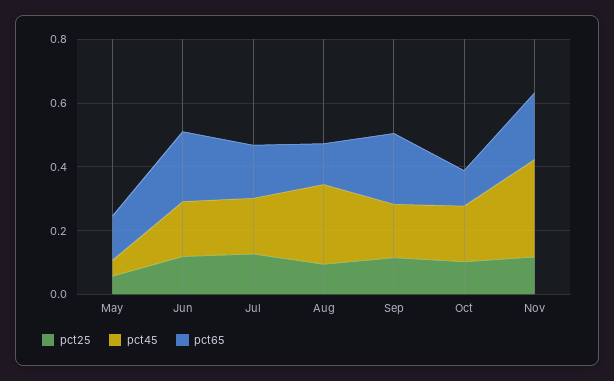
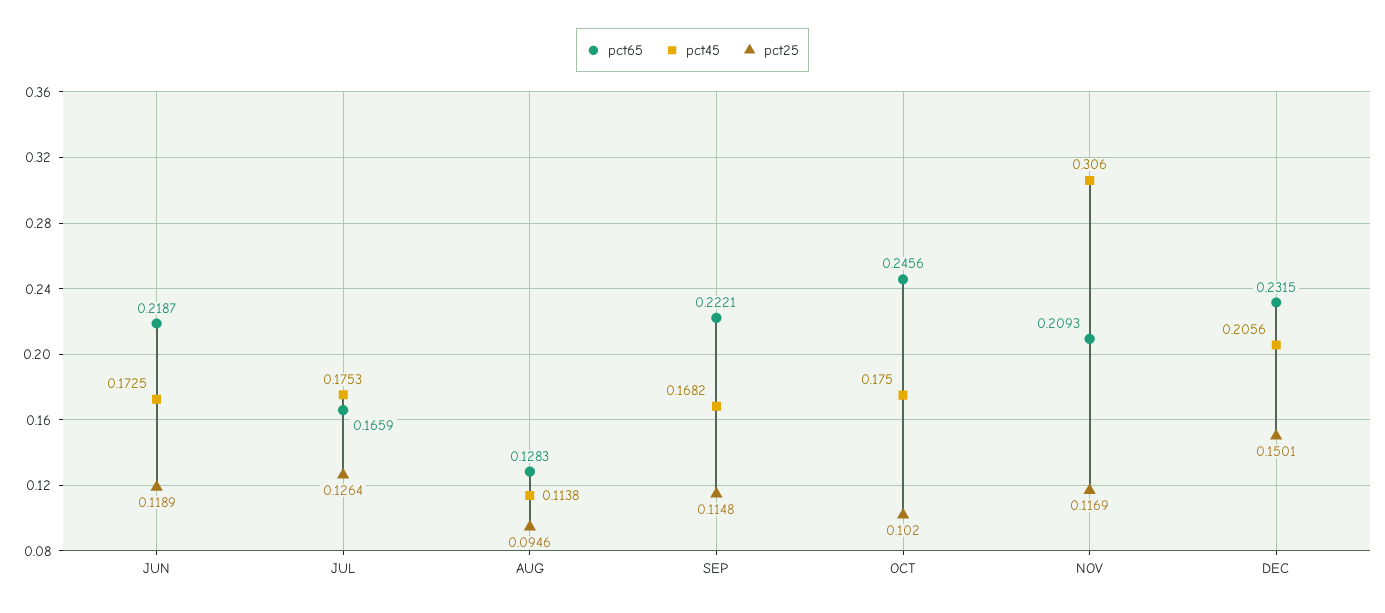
pct25, May: 0.05 -> none
pct45, May: 0.05 -> none
pct65, May: 0.15 -> none
pct45, Aug: 0.25 -> 0.1138
pct65, Oct: 0.1 -> 0.2456
pct65, DEC: none -> 0.2315
pct45, DEC: none -> 0.2056
pct25, DEC: none -> 0.1501

